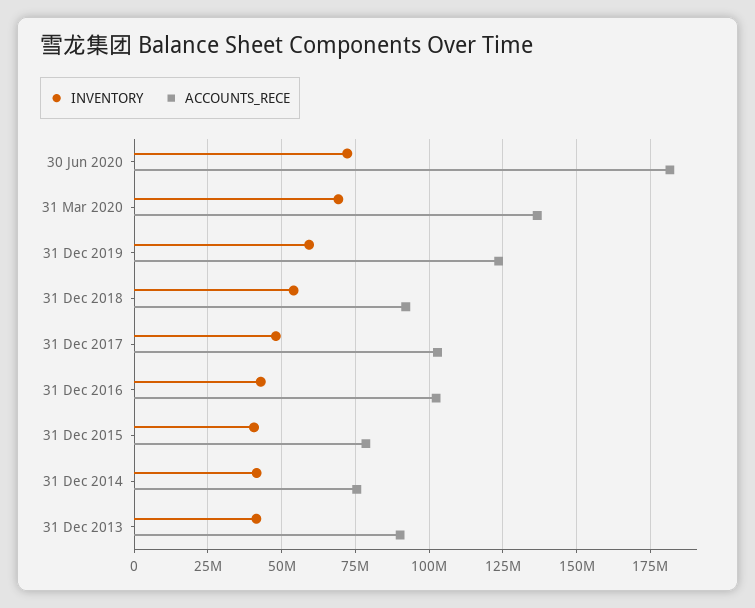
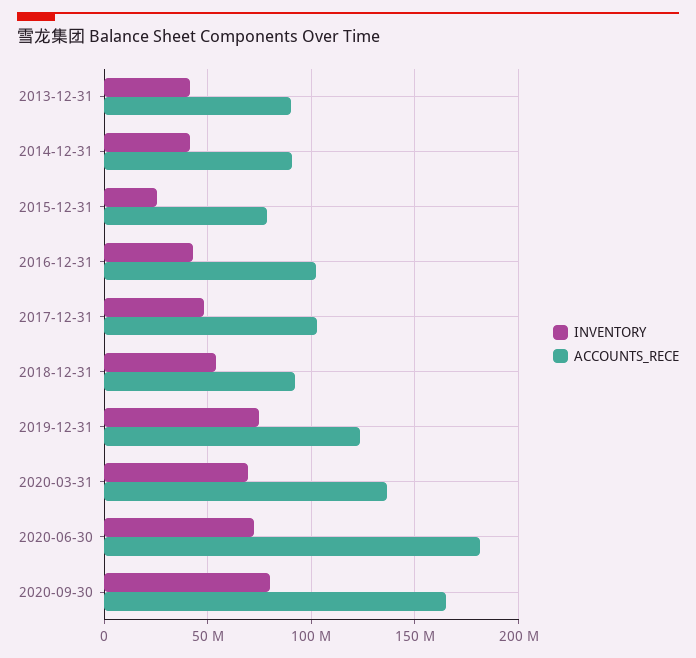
INVENTORY, 31 Dec 2019: 60000000 -> 75000000
INVENTORY, 31 Dec 2015: 40000000 -> 25000000
ACCOUNTS_RECE, 31 Dec 2014: 75000000 -> 90000000
INVENTORY, 2020-09-30: none -> 80000000
ACCOUNTS_RECE, 2020-09-30: none -> 165000000

